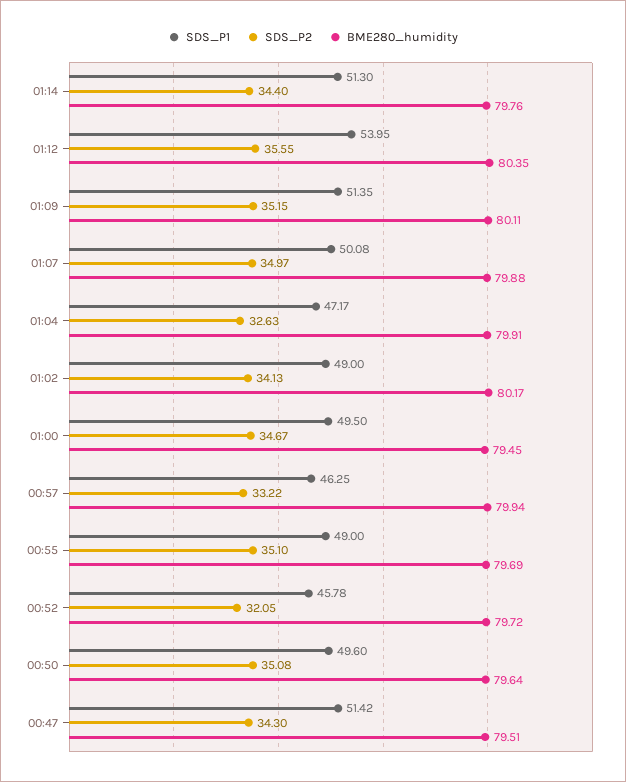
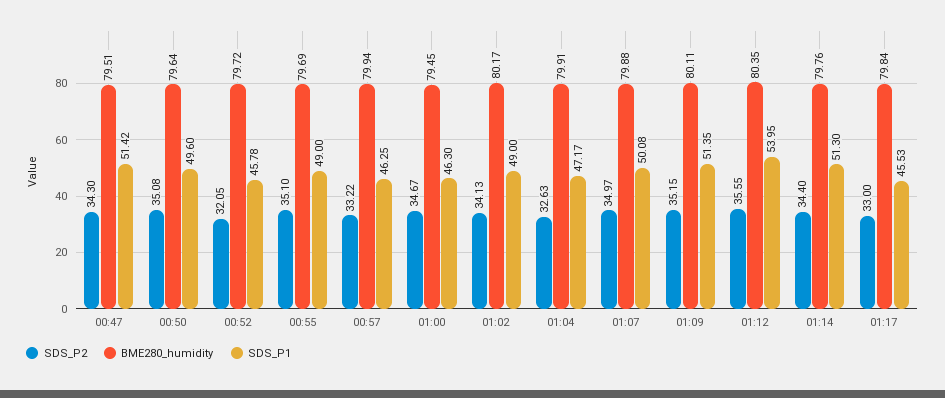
SDS_P1, 01:00: 49.5 -> 46.3
SDS_P2, 01:17: none -> 33
BME280_humidity, 01:17: none -> 79.84
SDS_P1, 01:17: none -> 45.53

